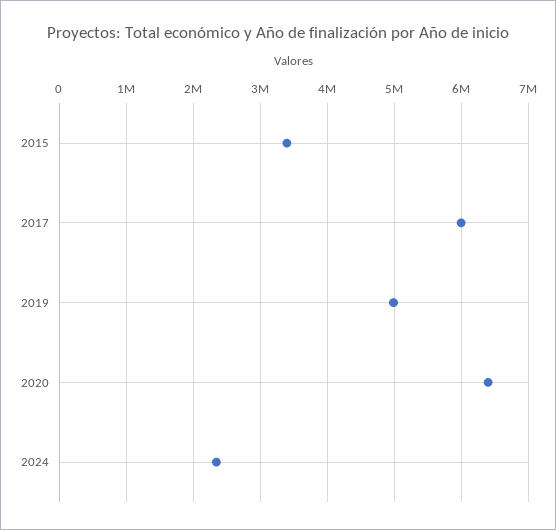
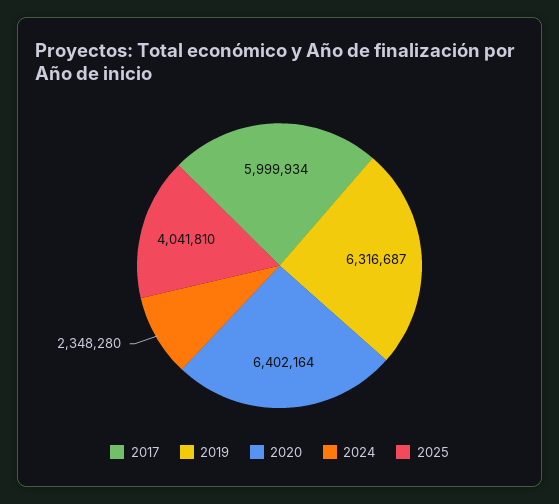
2015: 3400000 -> none
2019: 5000000 -> 6316687
2025: none -> 4041810

